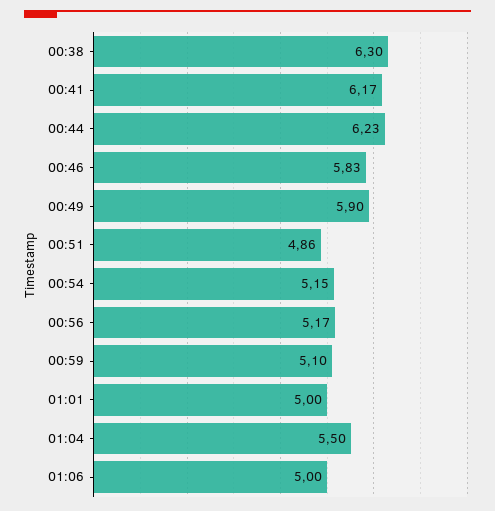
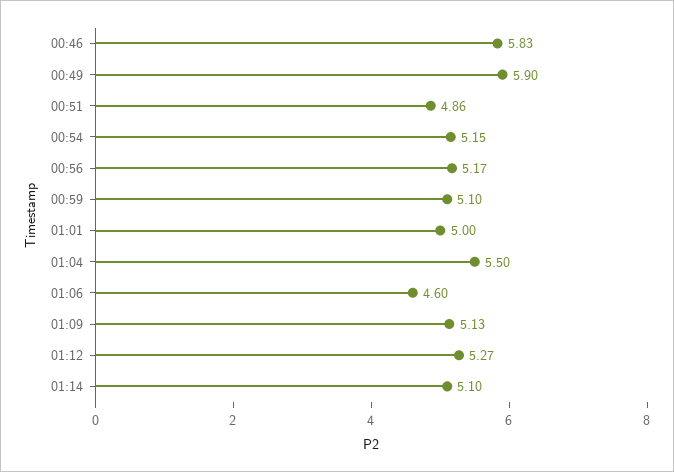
00:38: 6.3 -> none
00:41: 6.17 -> none
00:44: 6.23 -> none
01:06: 5 -> 4.6
01:09: none -> 5.13
01:12: none -> 5.27
01:14: none -> 5.1

